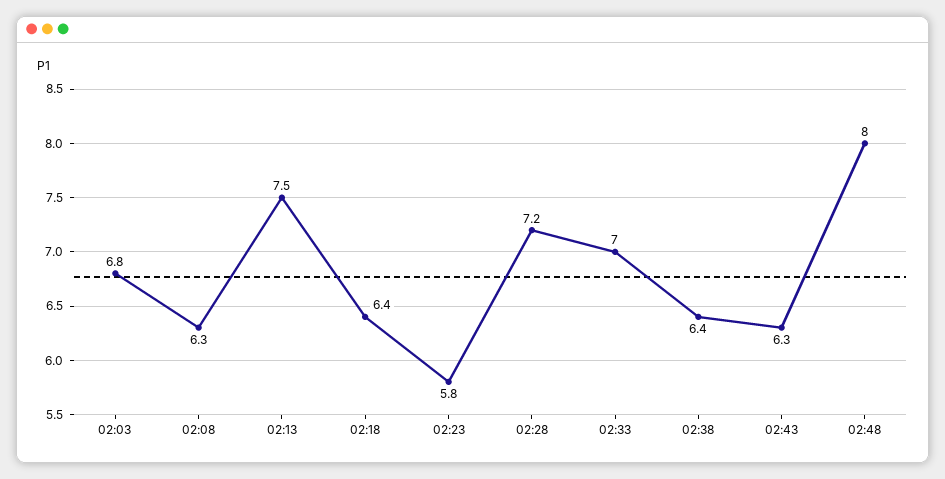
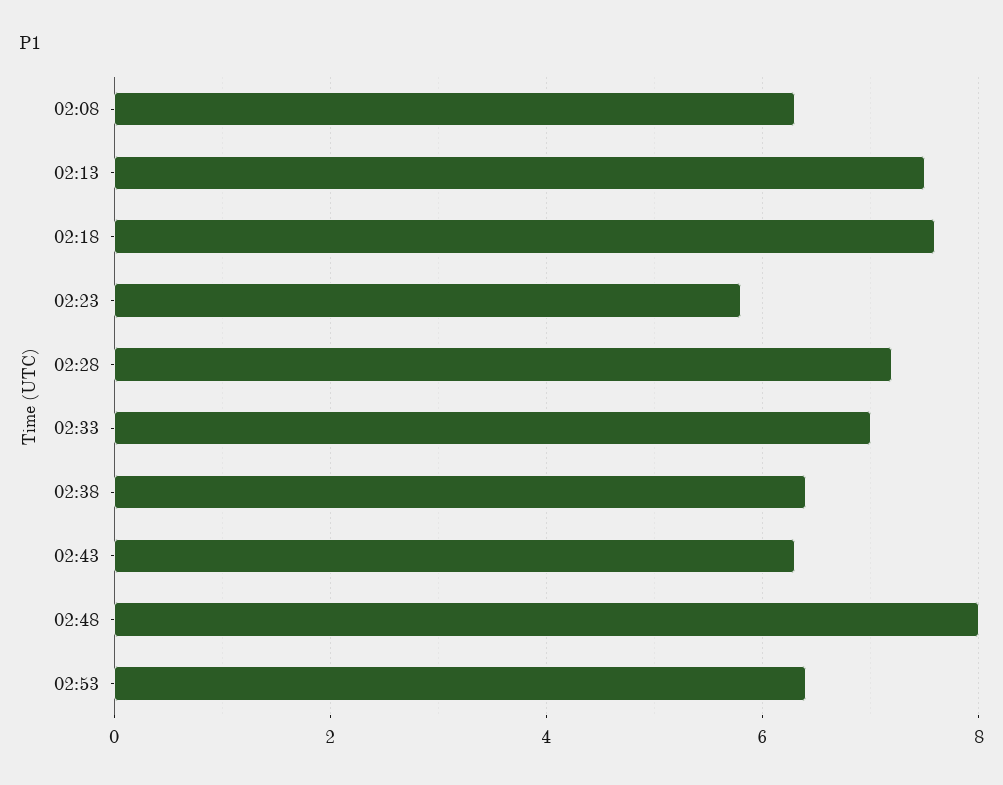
02:03: 6.8 -> none
02:18: 6.4 -> 7.5
02:53: none -> 6.5

